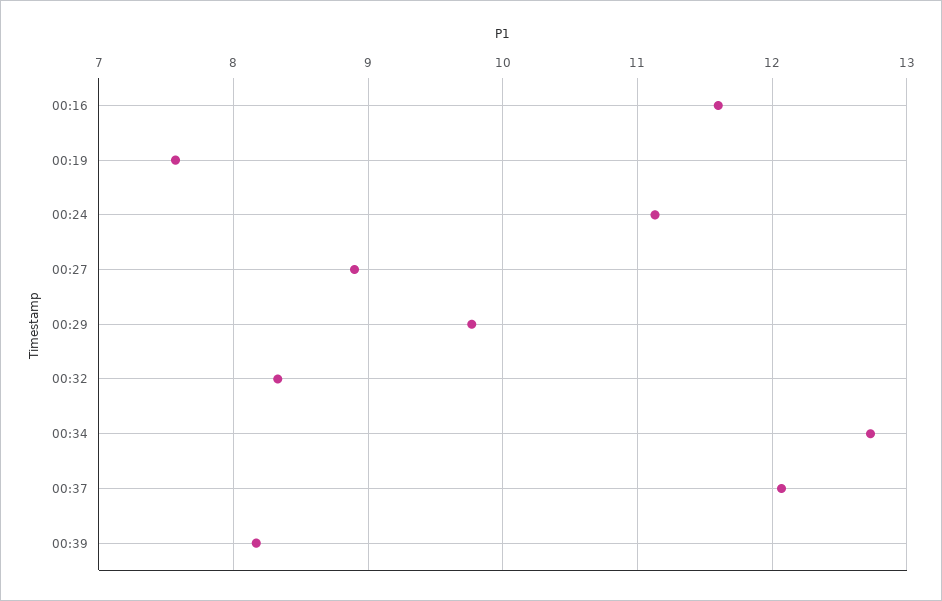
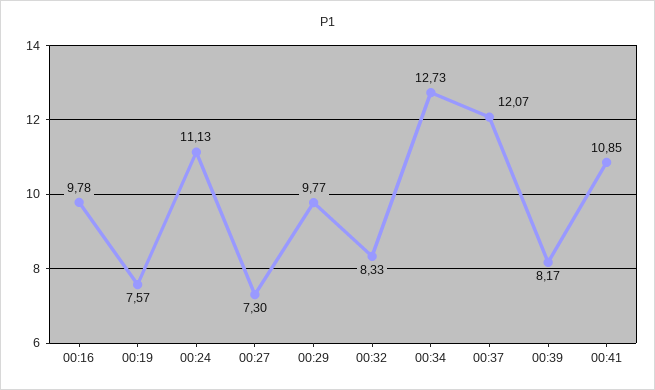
00:16: 11.6 -> 9.78
00:27: 8.9 -> 7.3
00:41: none -> 10.85

